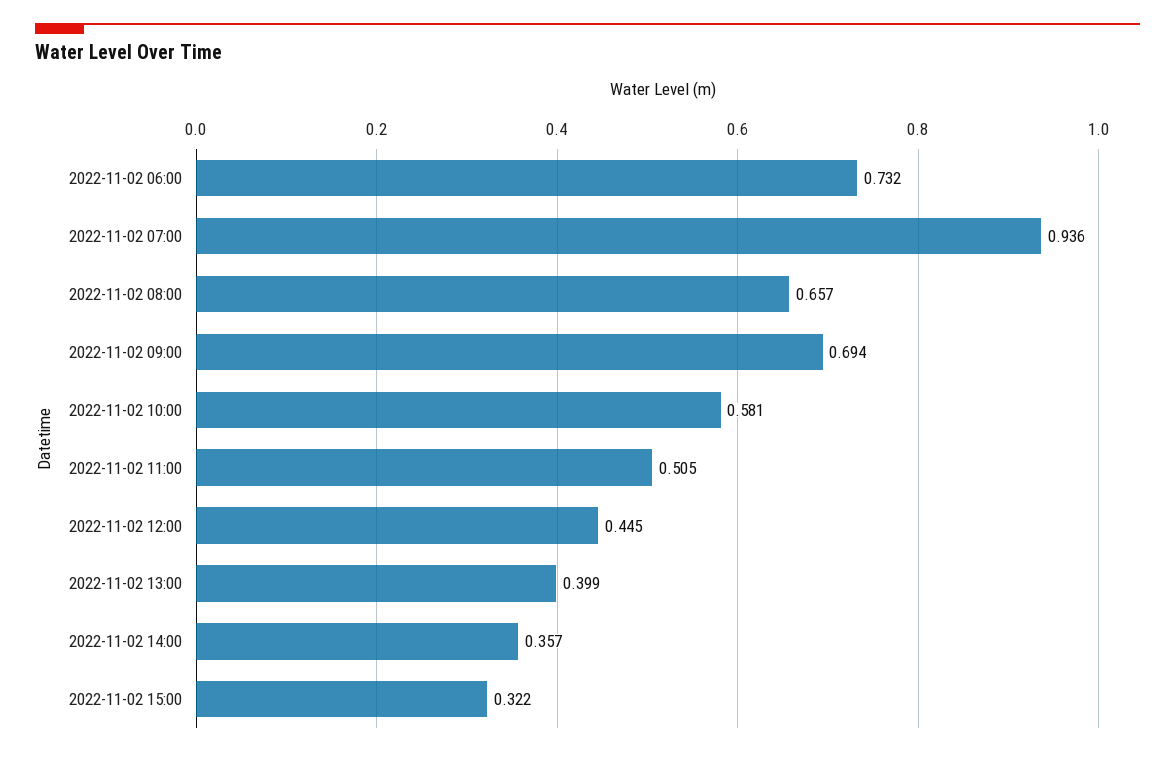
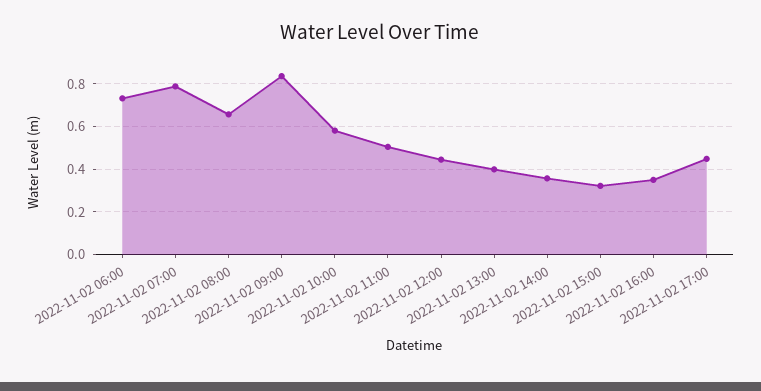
2022-11-02 07:00: 0.936 -> 0.8
2022-11-02 09:00: 0.694 -> 0.85
2022-11-02 16:00: none -> 0.35
2022-11-02 17:00: none -> 0.45

